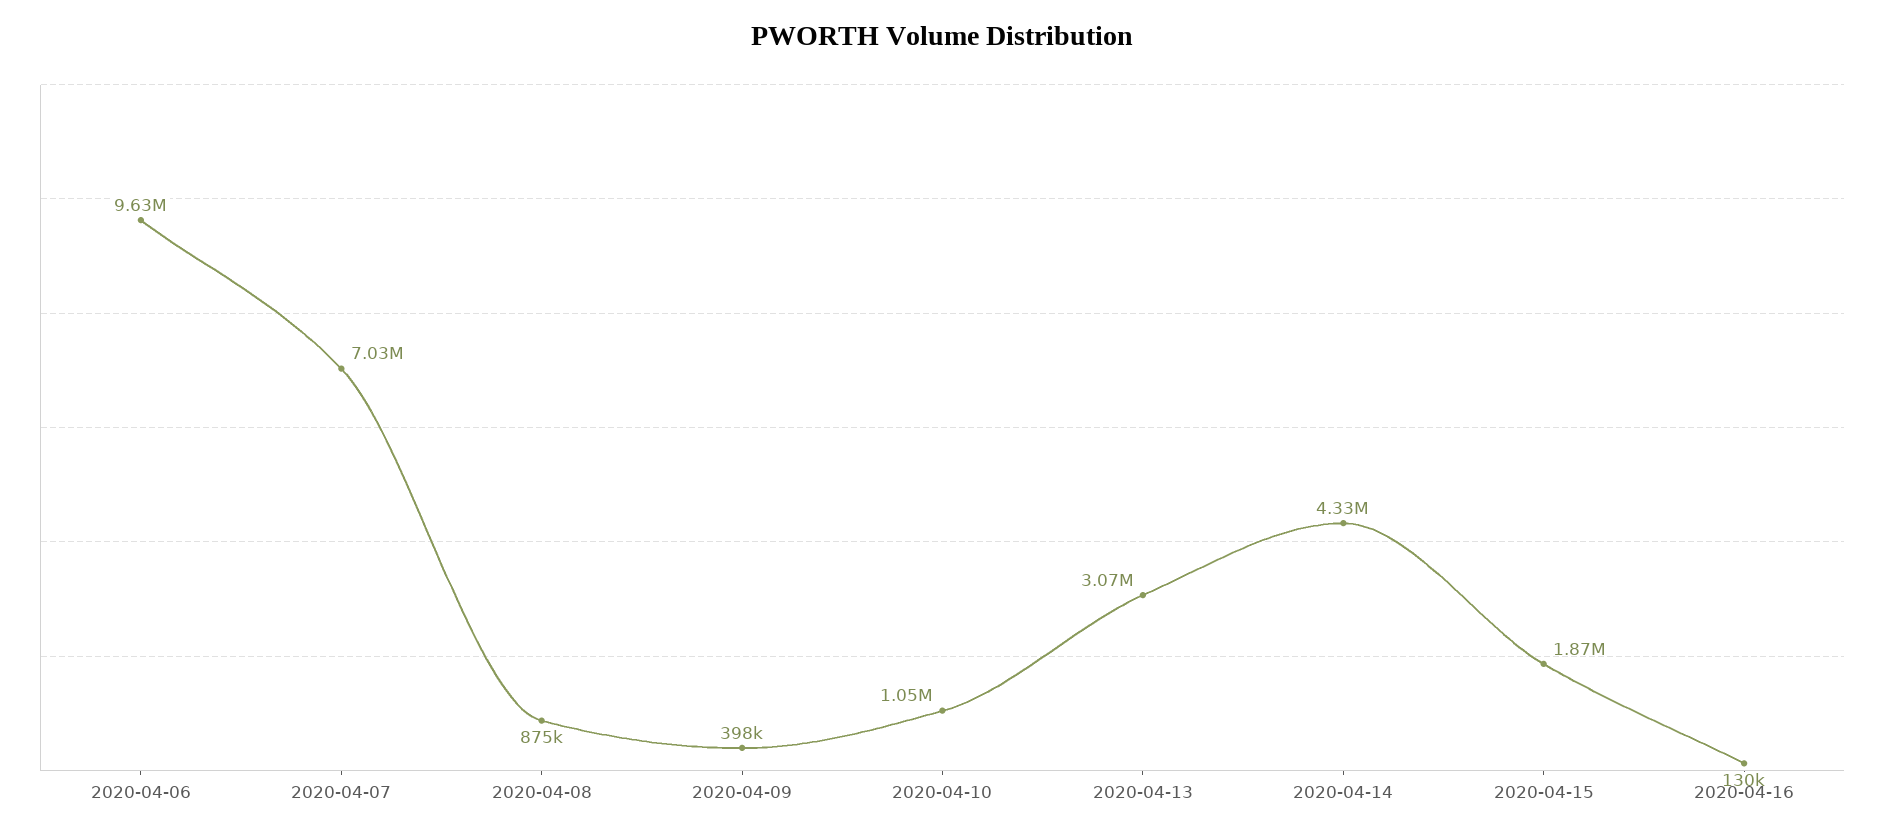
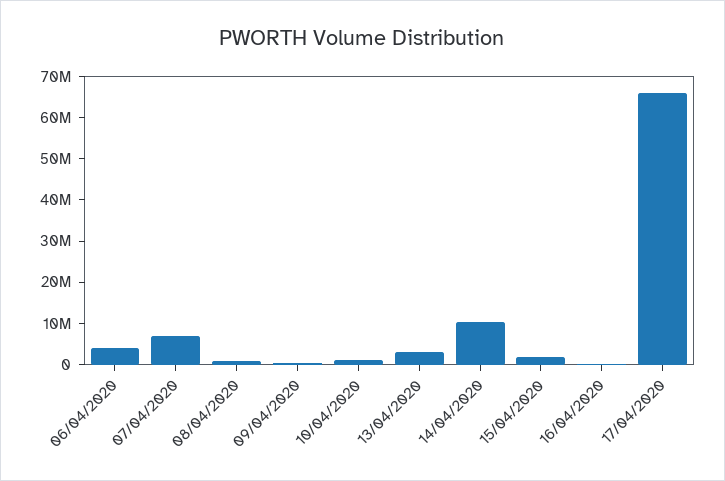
2020-04-06: 9630000 -> 4000000
2020-04-14: 4330000 -> 10000000
17/04/2020: none -> 66000000

